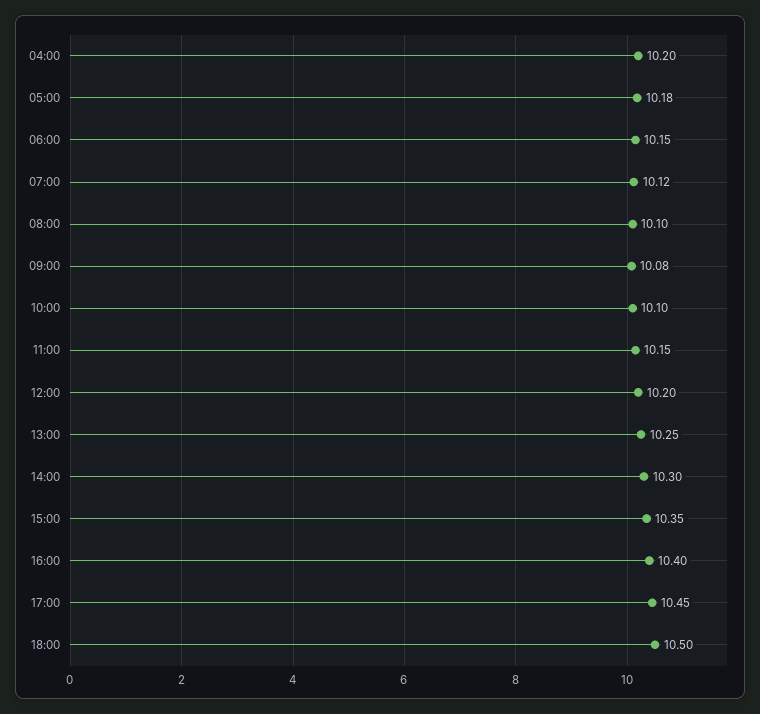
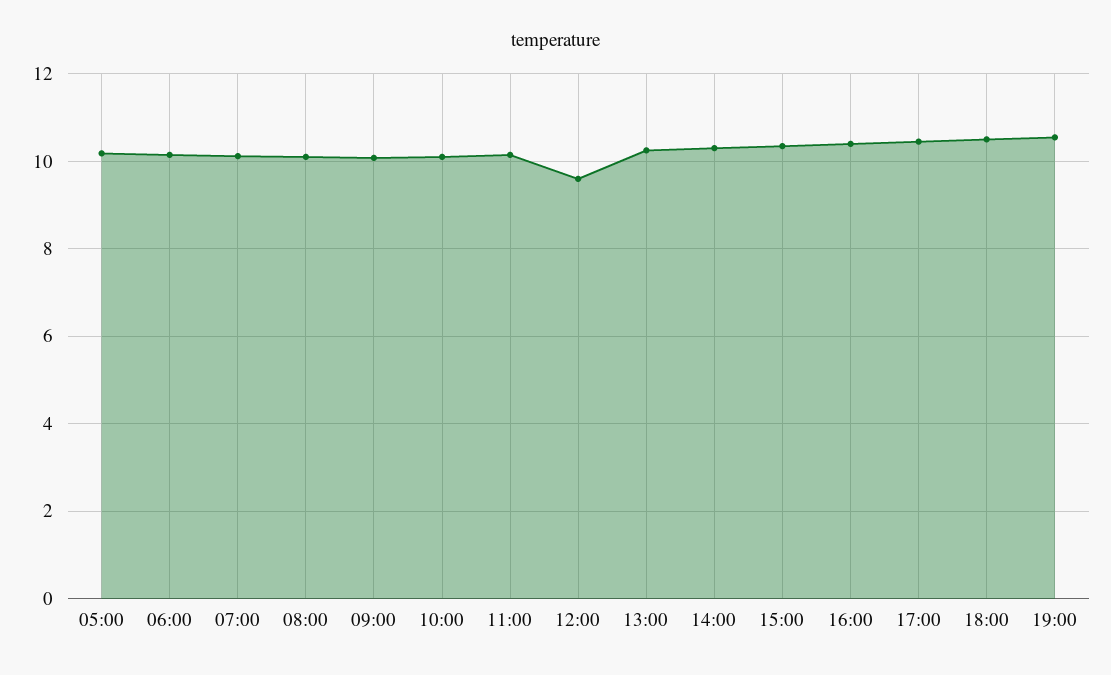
04:00: 10.2 -> none
12:00: 10.2 -> 9.6
19:00: none -> 10.6

